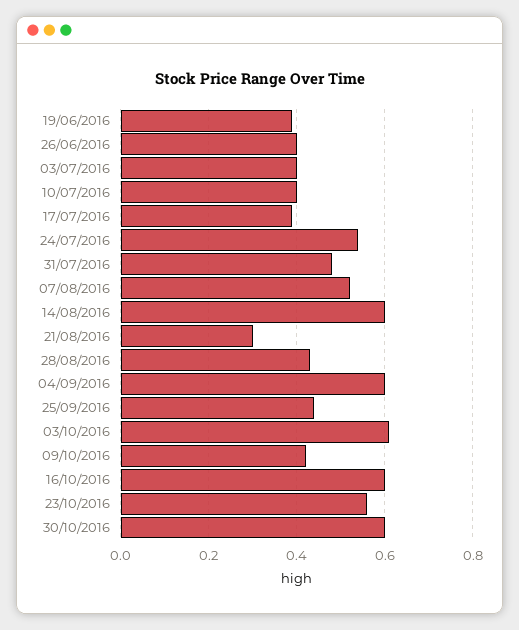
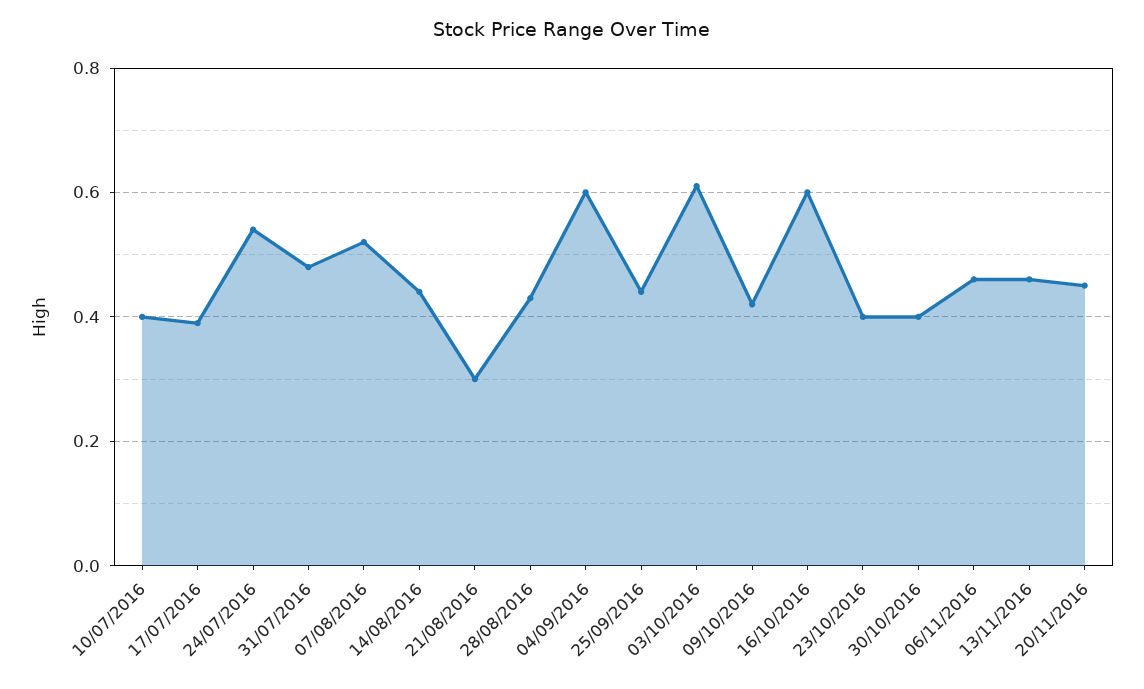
19/06/2016: 0.4 -> none
26/06/2016: 0.4 -> none
03/07/2016: 0.4 -> none
14/08/2016: 0.6 -> 0.45
23/10/2016: 0.55 -> 0.4
30/10/2016: 0.6 -> 0.4
06/11/2016: none -> 0.45
13/11/2016: none -> 0.45
20/11/2016: none -> 0.45

